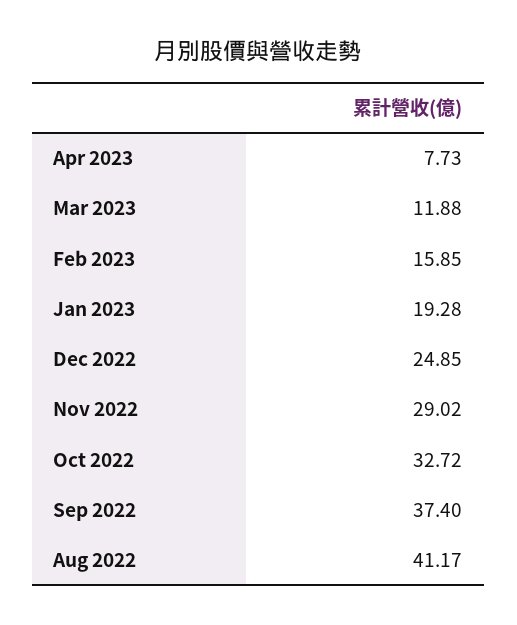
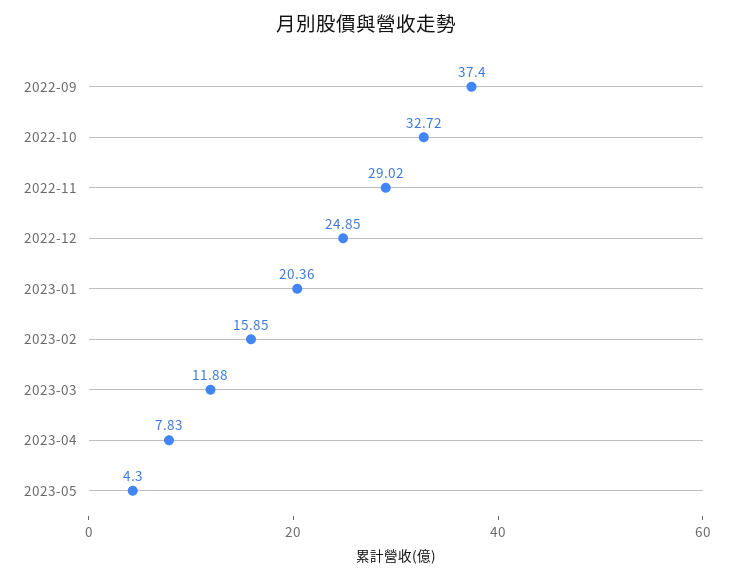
Apr 2023: 7.73 -> 7.83
Jan 2023: 19.28 -> 20.36
Aug 2022: 41.17 -> none
2023-05: none -> 4.3

